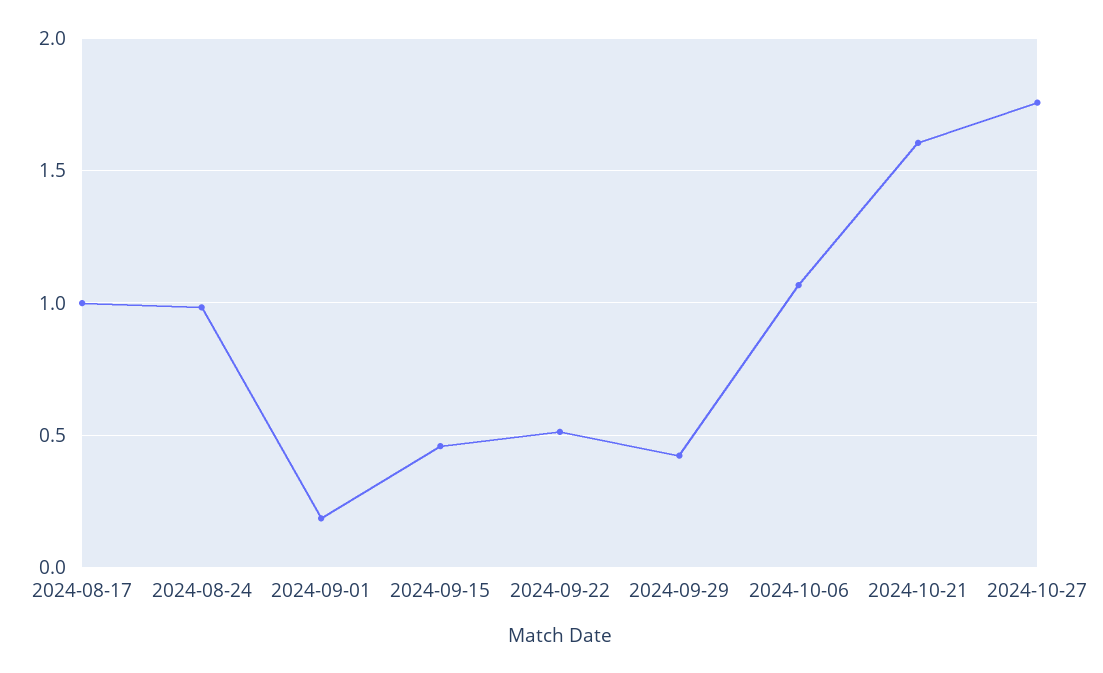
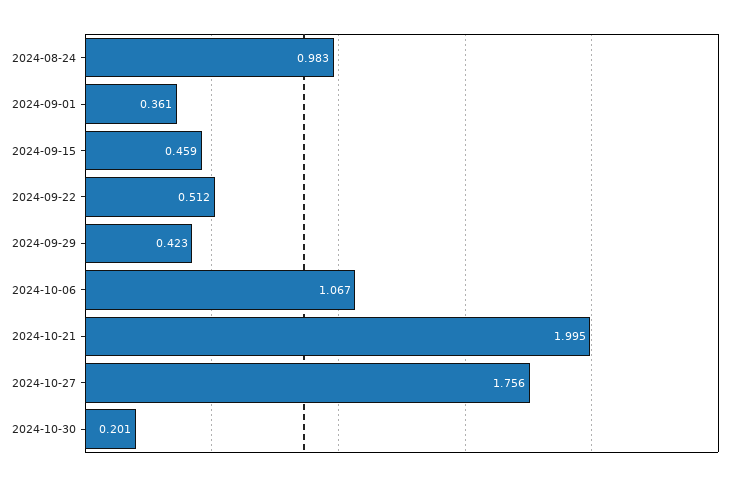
2024-08-17: 1 -> none
2024-09-01: 0.2 -> 0.361
2024-10-21: 1.6 -> 1.995
2024-10-30: none -> 0.201

